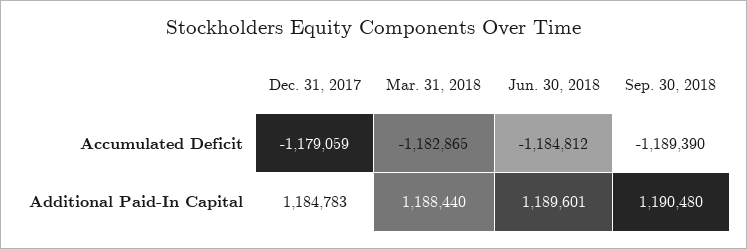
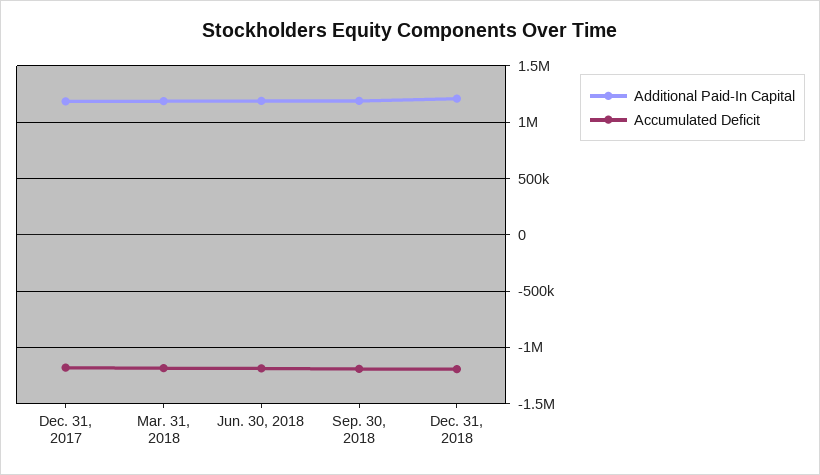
Additional Paid-In Capital, Dec. 31, 2018: none -> 1200000
Accumulated Deficit, Dec. 31, 2018: none -> -1200000

